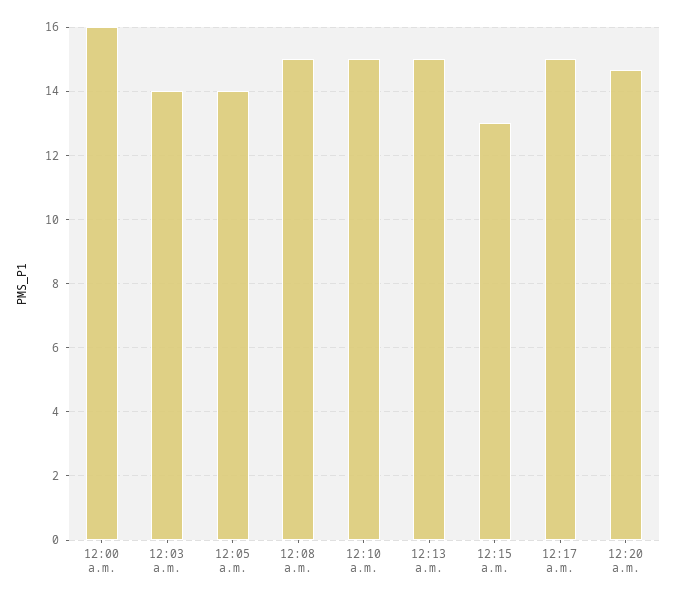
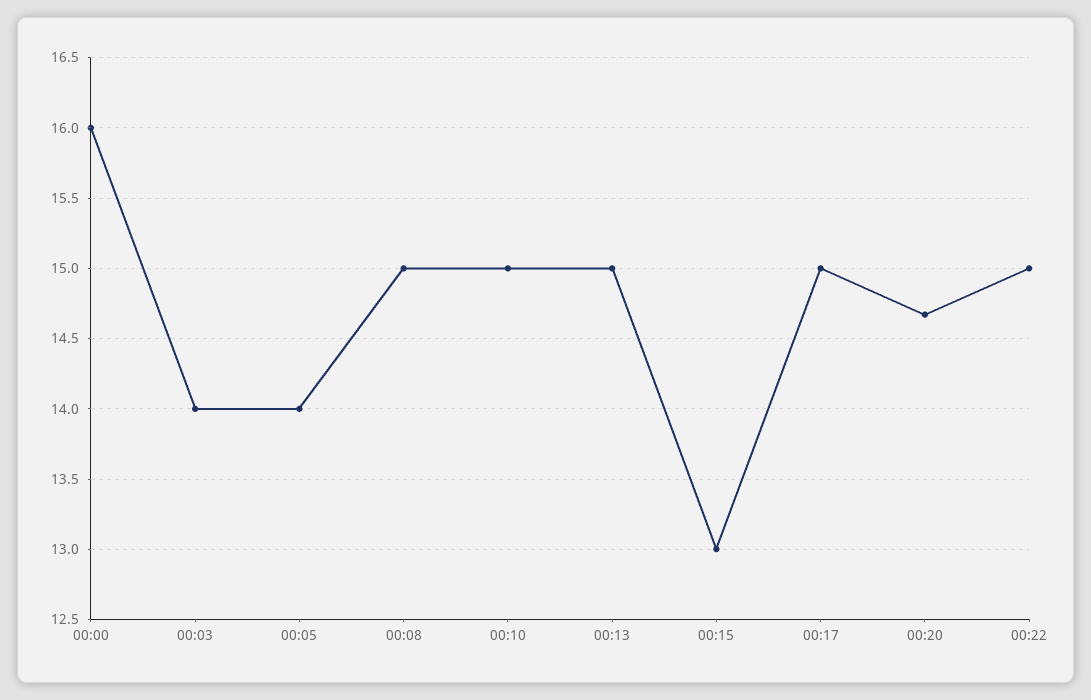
00:22: none -> 15

